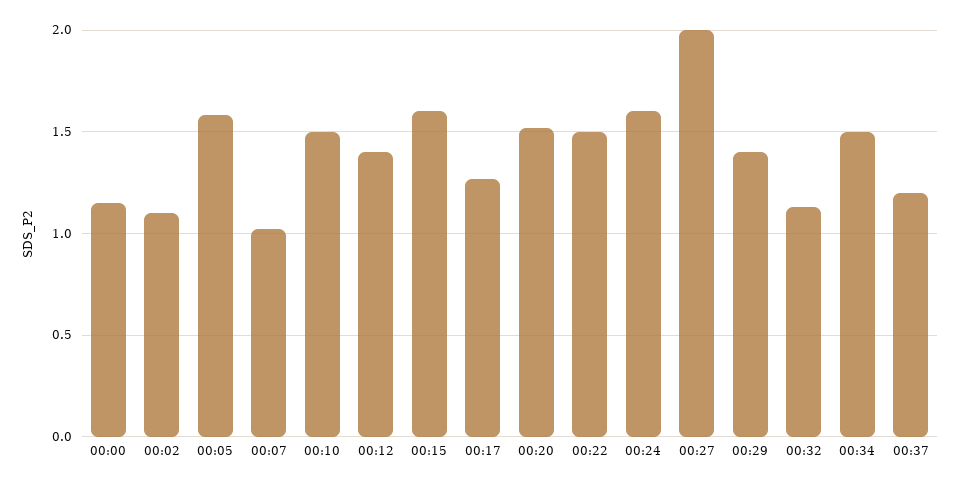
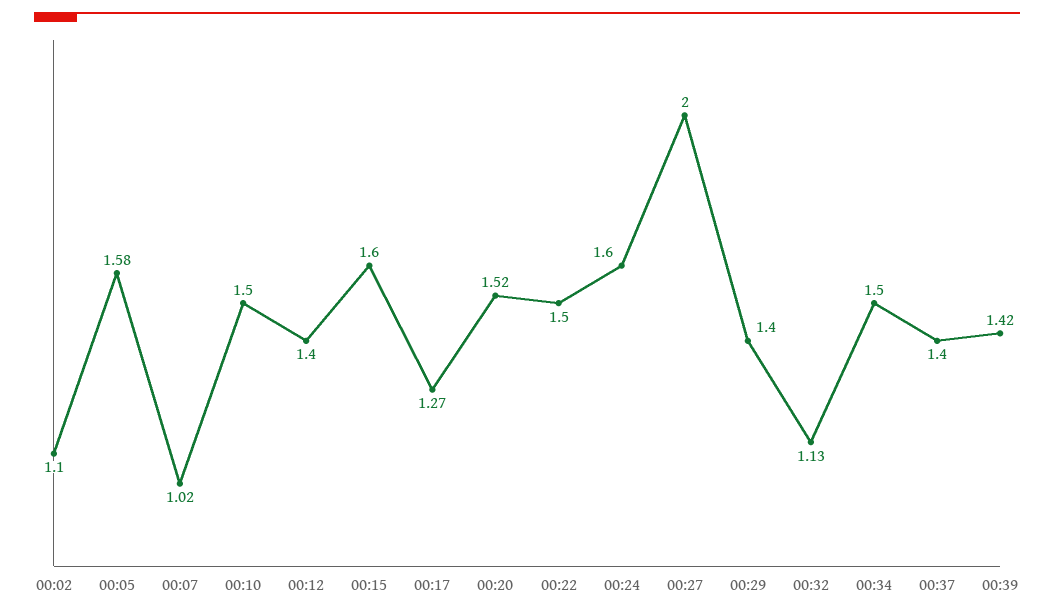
00:00: 1.15 -> none
00:37: 1.2 -> 1.4
00:39: none -> 1.42

